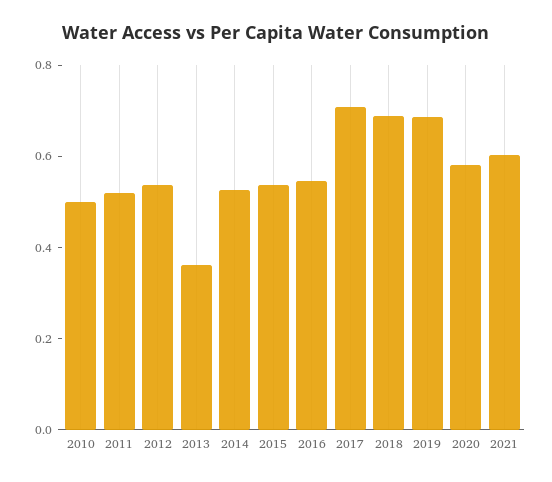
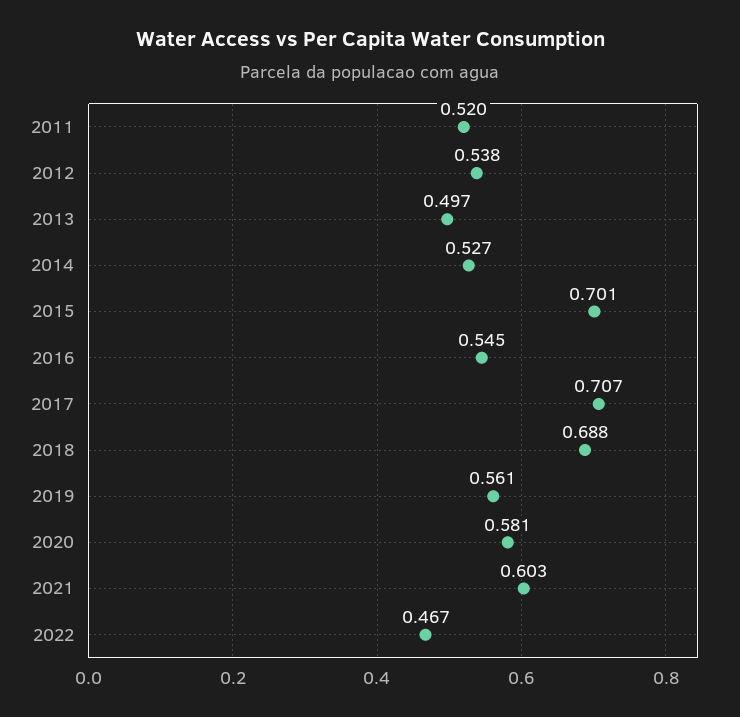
2010: 0.5 -> none
2013: 0.35 -> 0.497
2015: 0.55 -> 0.701
2019: 0.7 -> 0.561
2022: none -> 0.467

